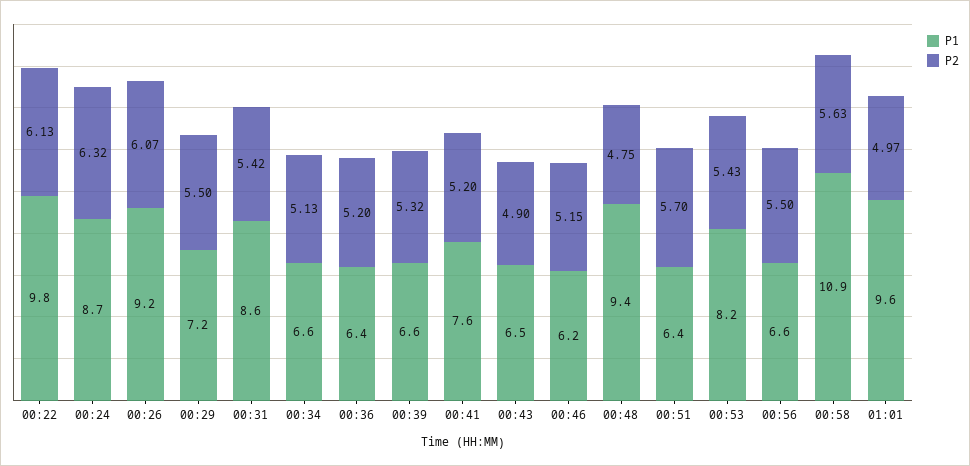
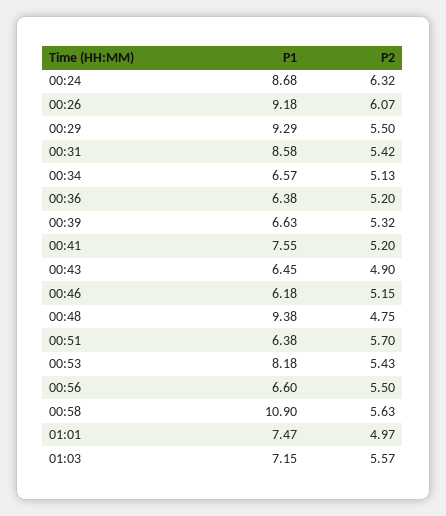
P1, 00:22: 9.8 -> none
P2, 00:22: 6.13 -> none
P1, 00:29: 7.2 -> 9.29
P1, 01:01: 9.6 -> 7.47
P1, 01:03: none -> 7.15
P2, 01:03: none -> 5.57

